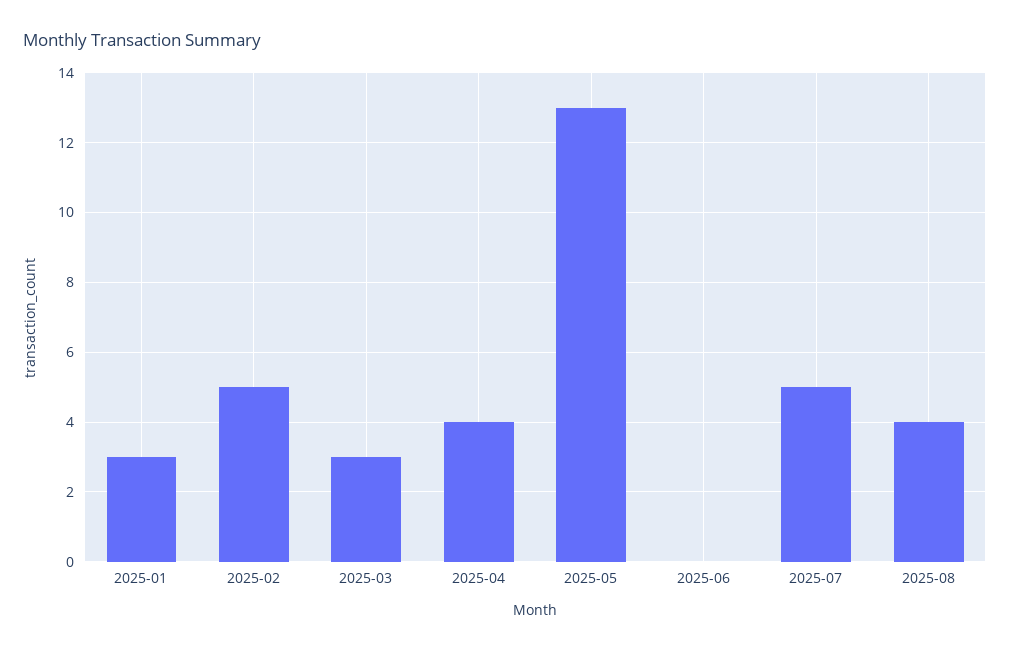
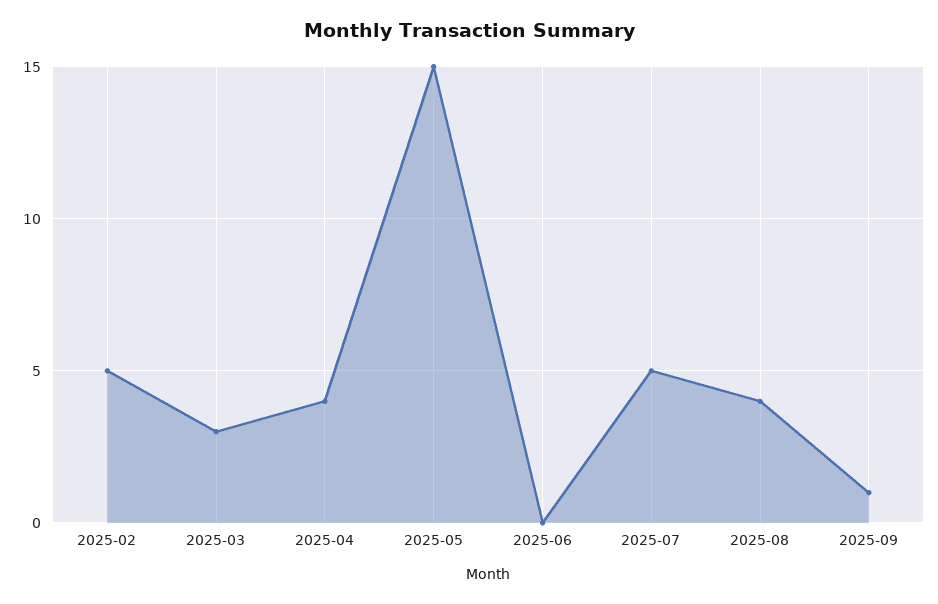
2025-01: 3 -> none
2025-05: 13 -> 15
2025-09: none -> 1

